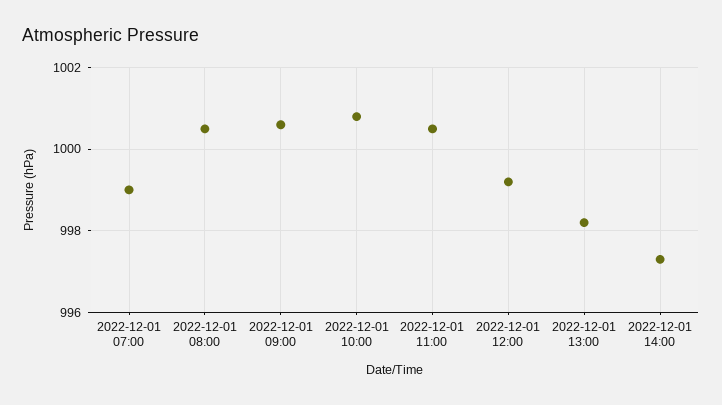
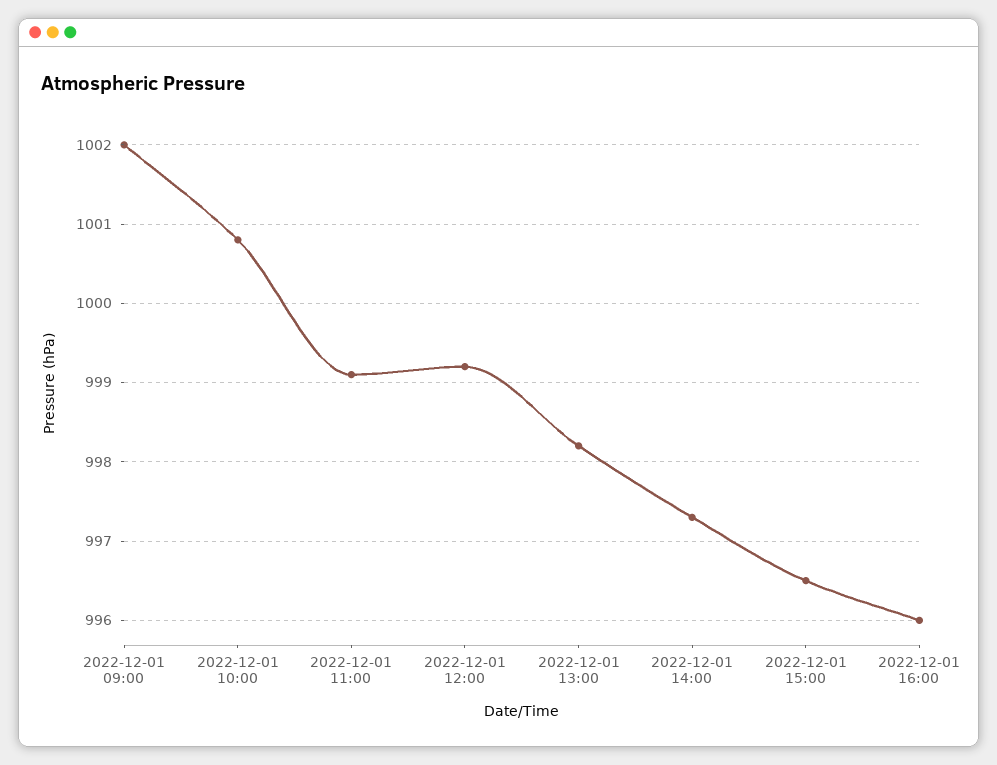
2022-12-01 07:00: 999 -> none
2022-12-01 08:00: 1000.5 -> none
2022-12-01 09:00: 1000.5 -> 1002
2022-12-01 11:00: 1000.5 -> 999.1
2022-12-01 15:00: none -> 996.5
2022-12-01 16:00: none -> 996

